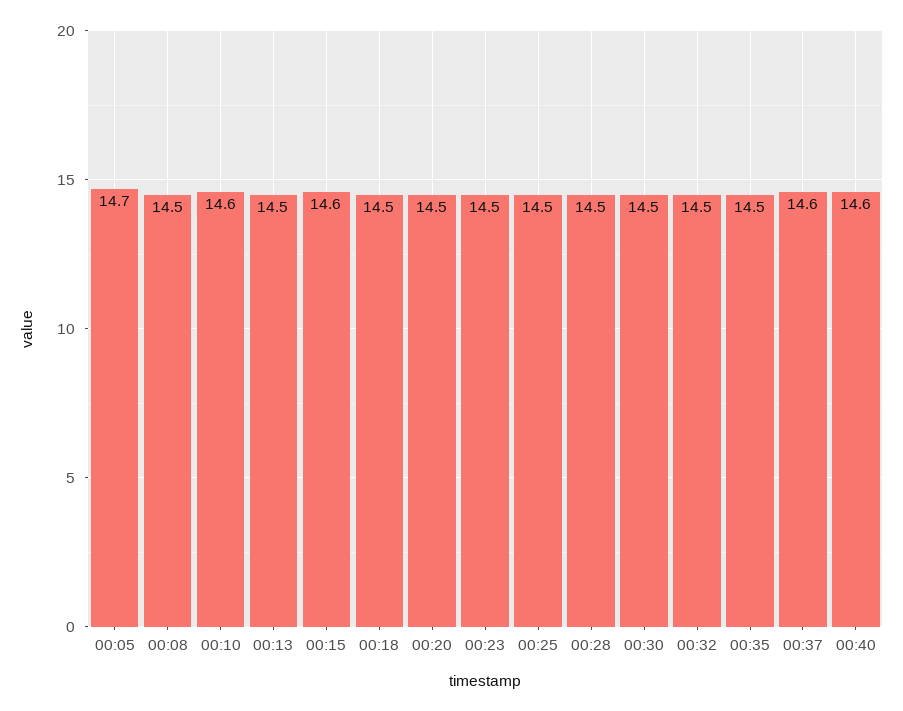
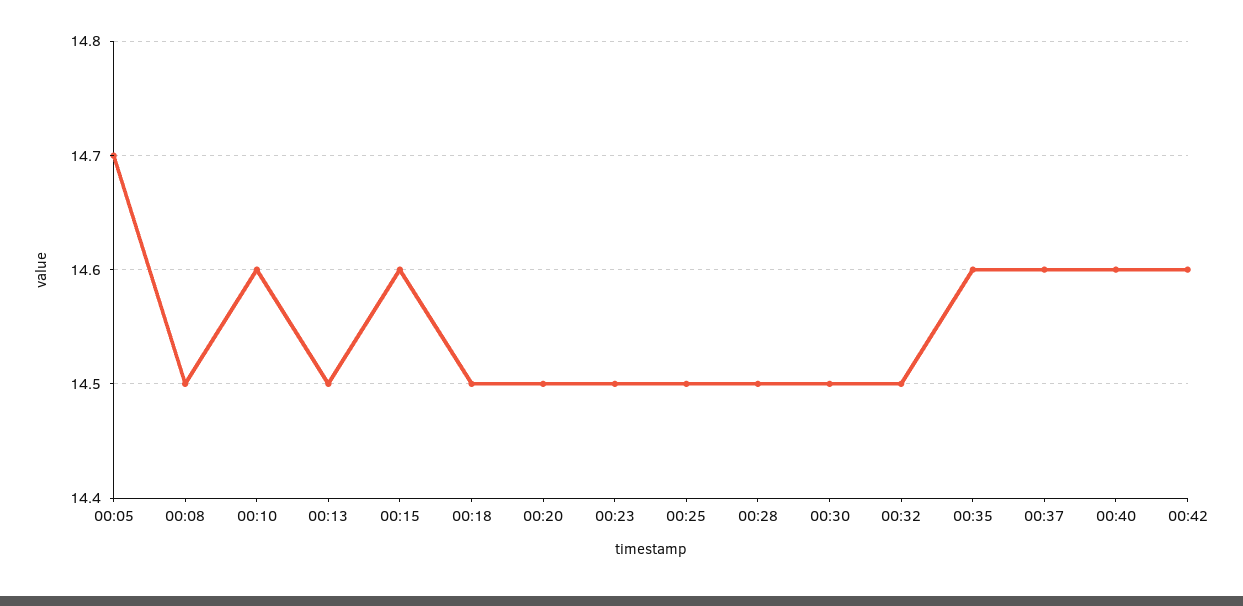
00:35: 14.5 -> 14.6
00:42: none -> 14.6

